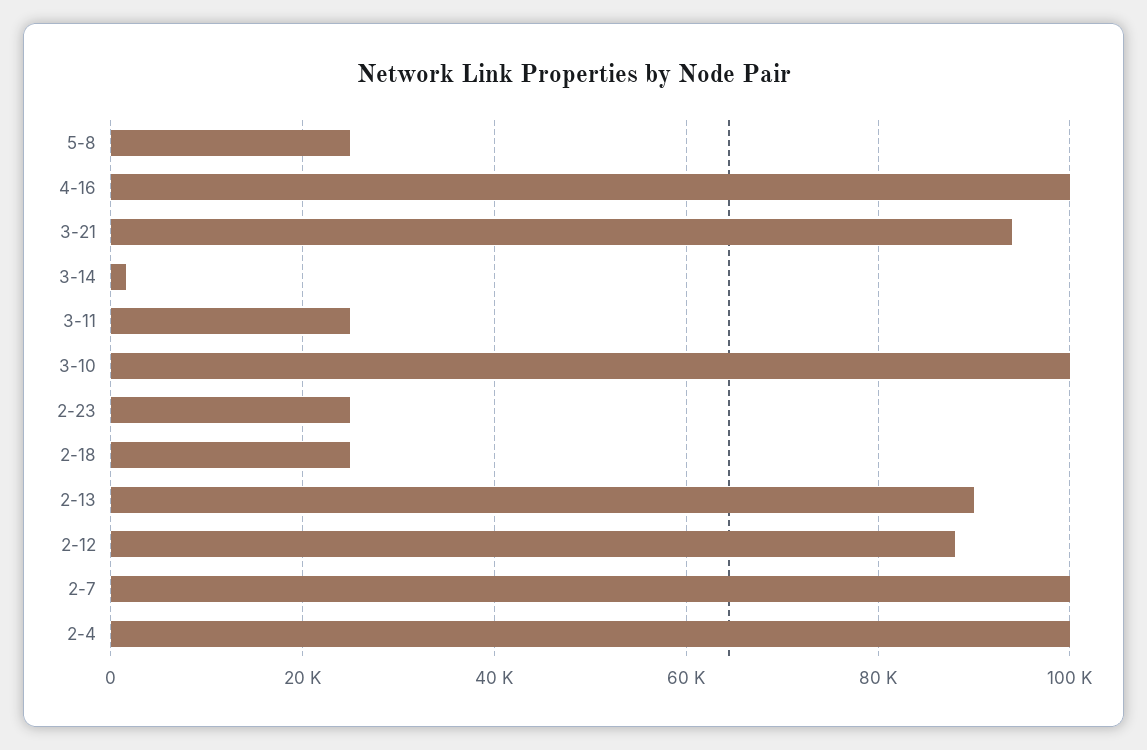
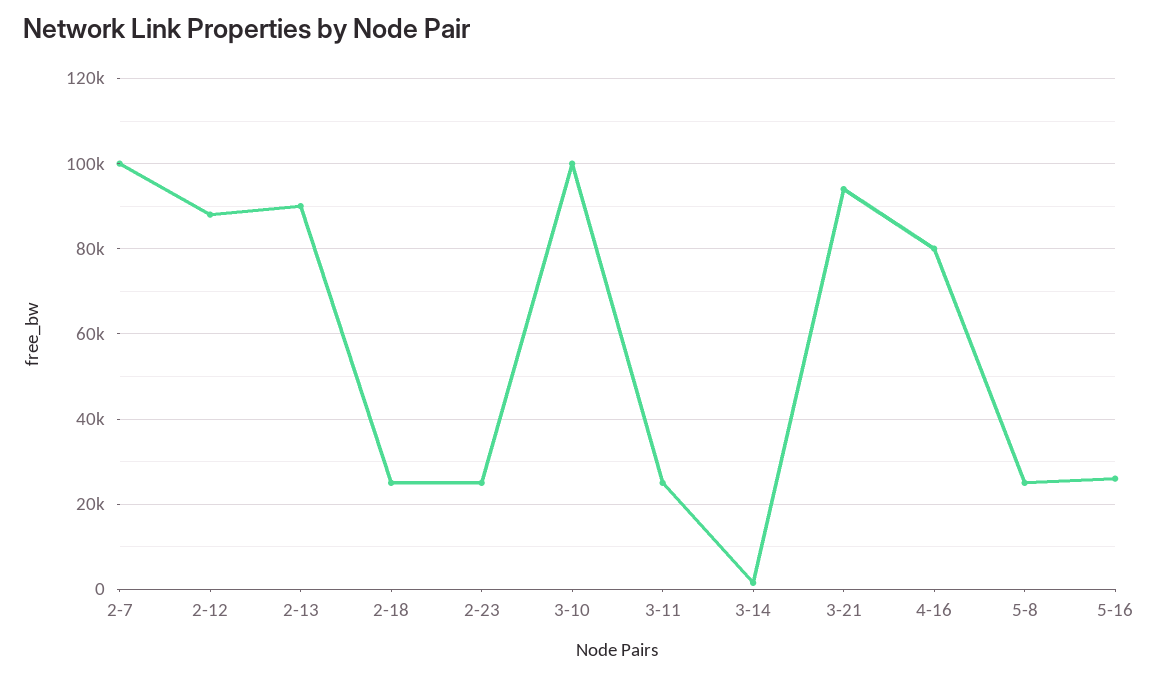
4-16: 100000 -> 80000
2-4: 100000 -> none
5-16: none -> 26000

